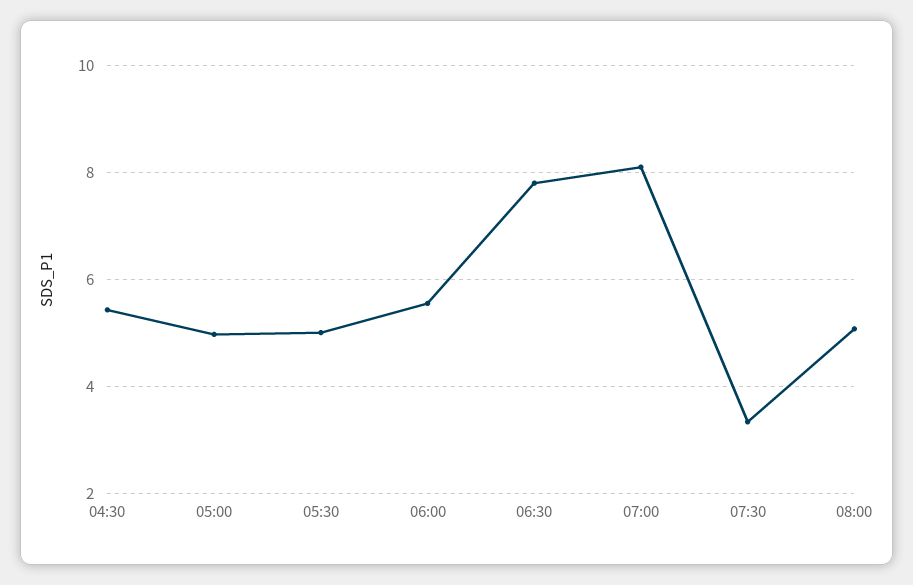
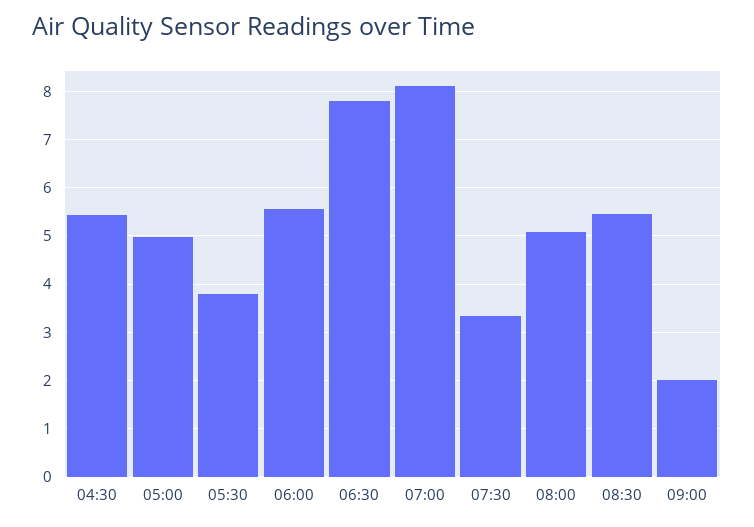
05:30: 5 -> 3.8
08:30: none -> 5.4
09:00: none -> 2

